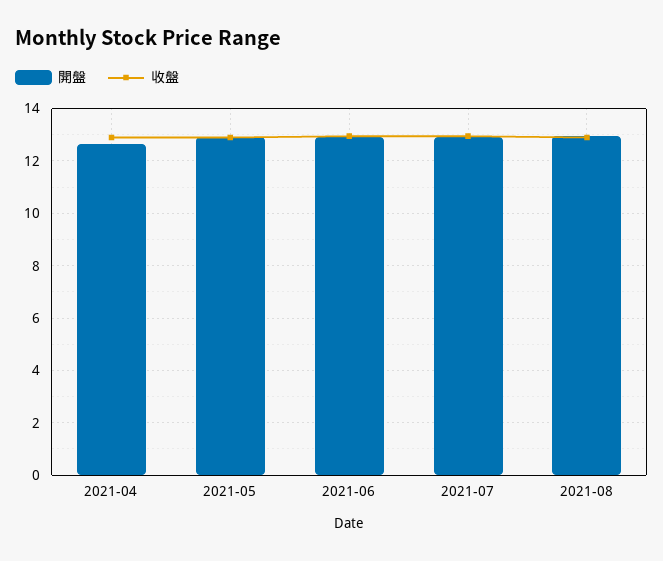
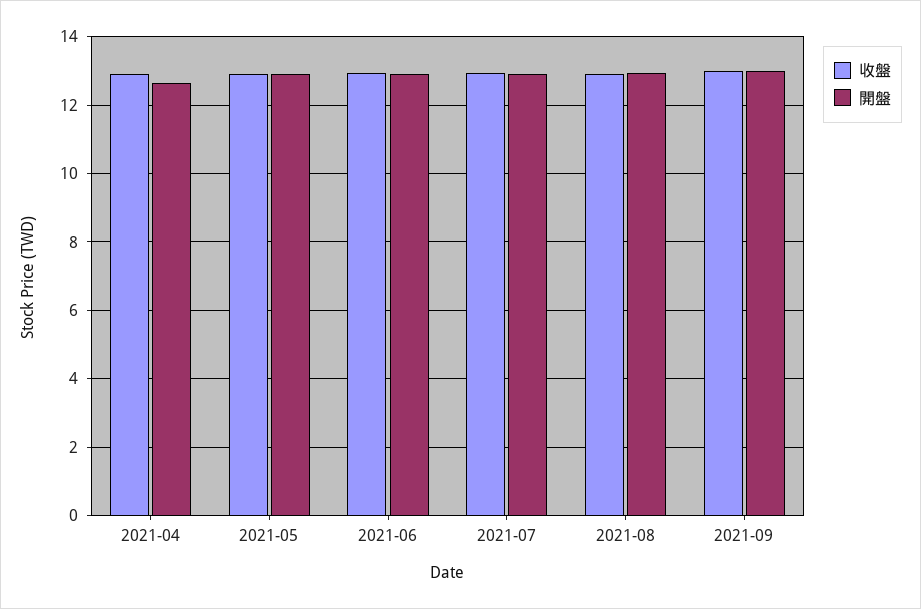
收盤, 2021-09: none -> 13
開盤, 2021-09: none -> 13

